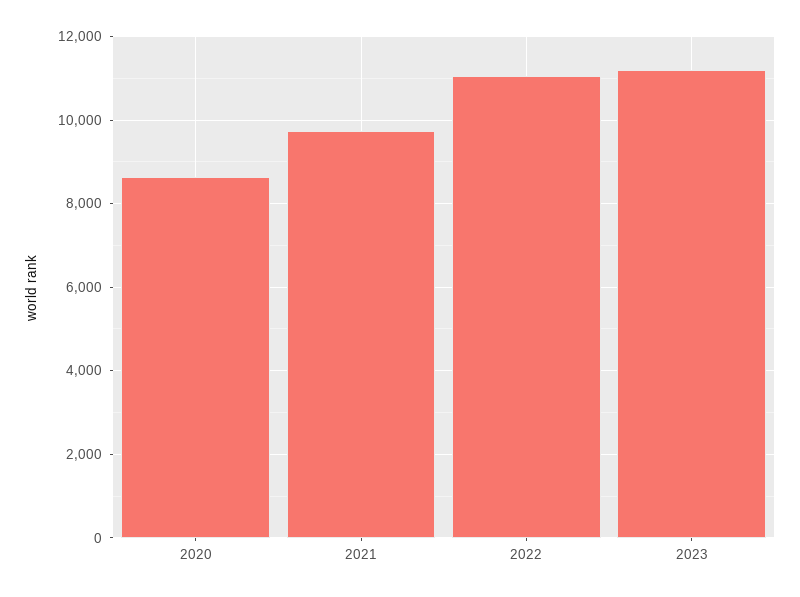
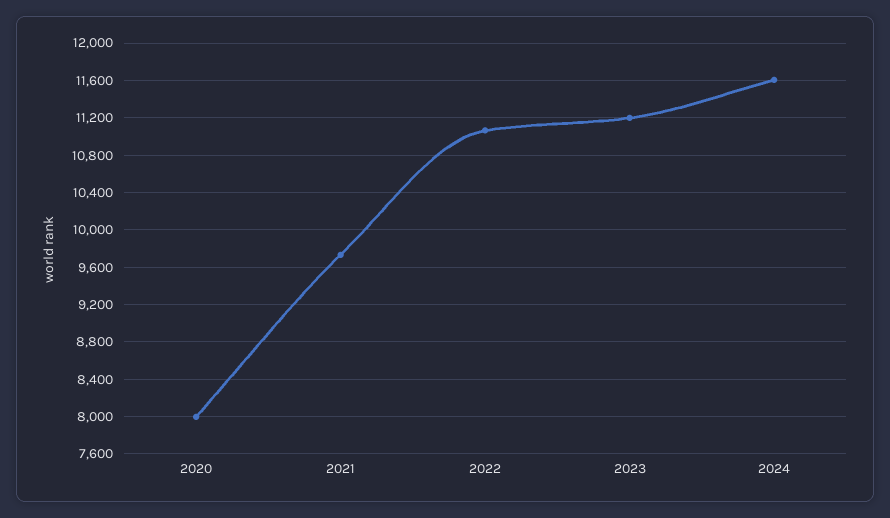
2020: 8600 -> 8000
2024: none -> 11600

